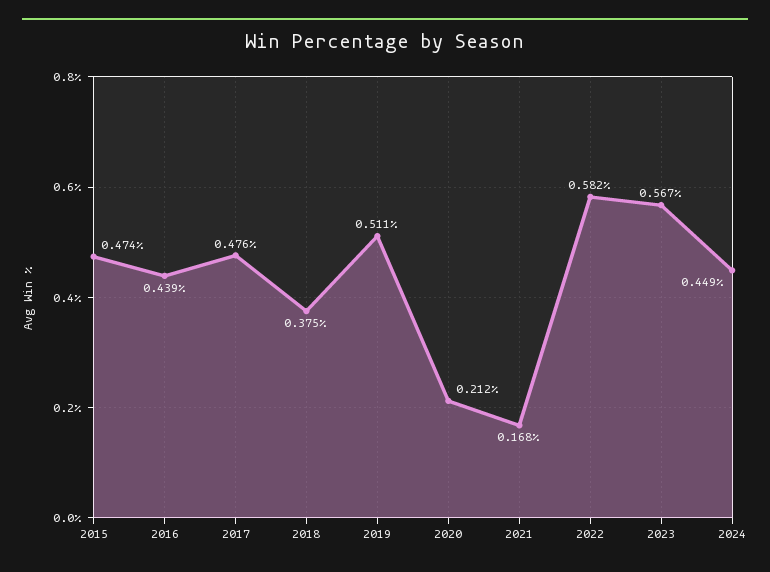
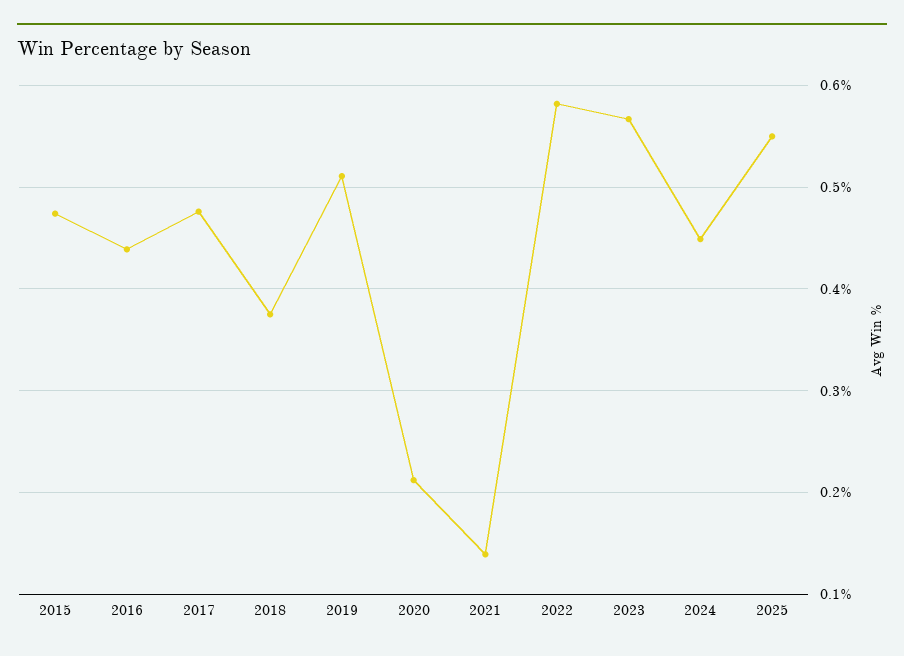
2021: 0.168 -> 0.14
2025: none -> 0.55

